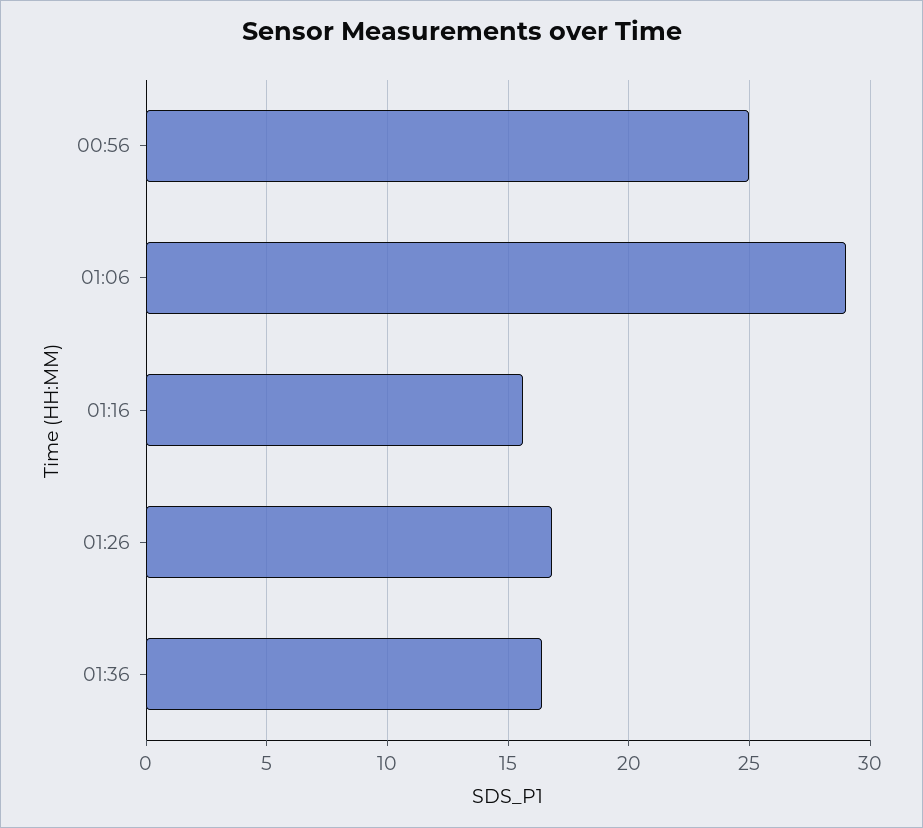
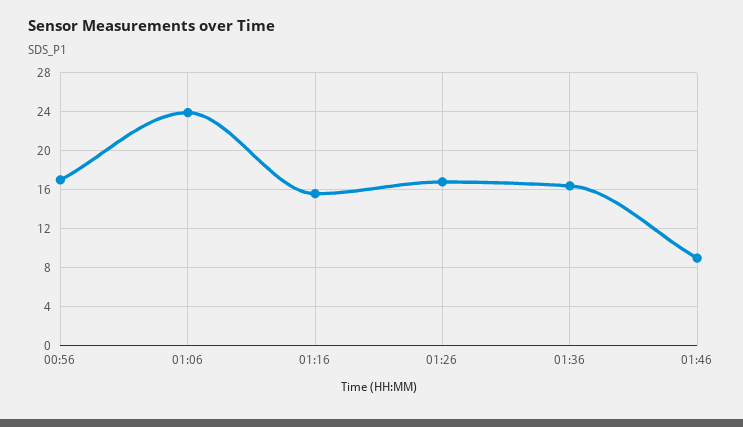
00:56: 25 -> 17
01:06: 29 -> 24
01:46: none -> 9

